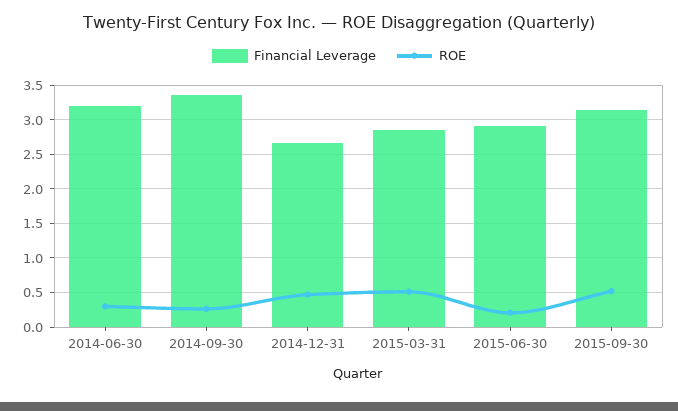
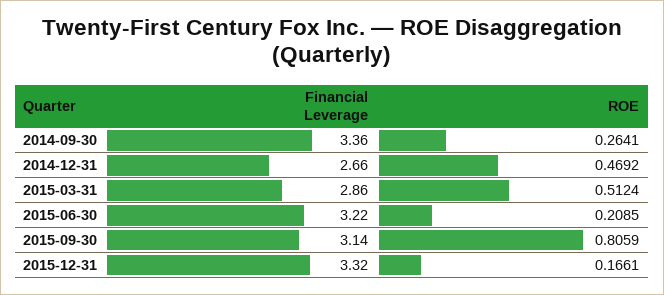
Financial Leverage, 2014-06-30: 3.2 -> none
ROE, 2014-06-30: 0.3 -> none
Financial Leverage, 2015-06-30: 2.9 -> 3.22
ROE, 2015-09-30: 0.5 -> 0.8059
Financial Leverage, 2015-12-31: none -> 3.32
ROE, 2015-12-31: none -> 0.1661

